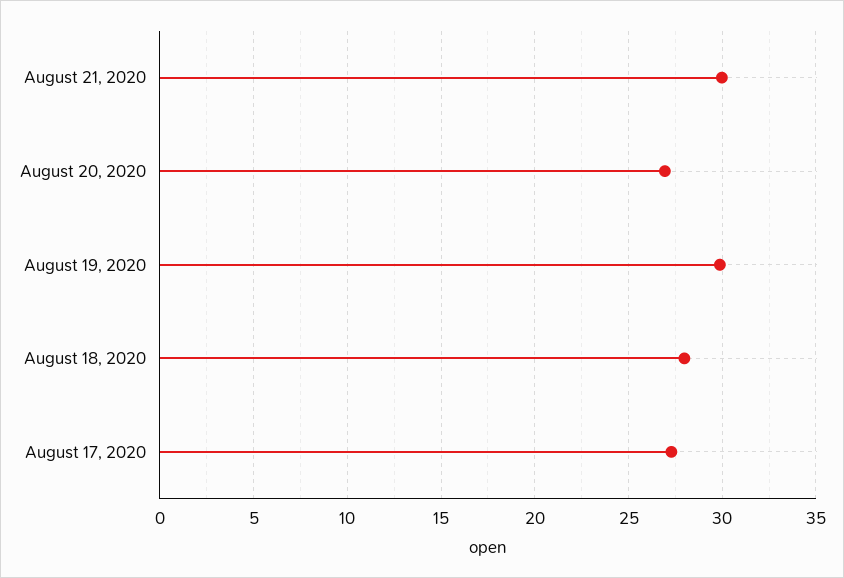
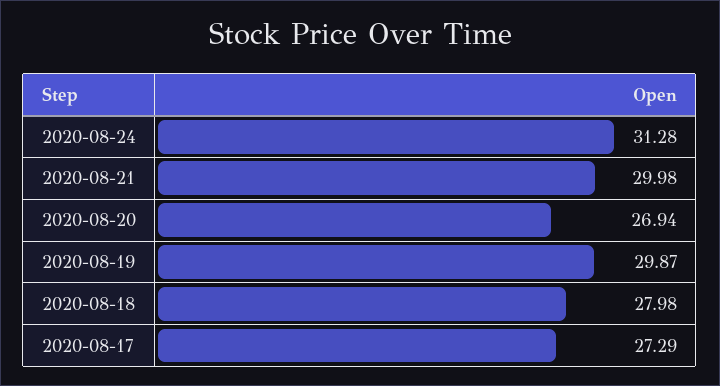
2020-08-24: none -> 31.28

